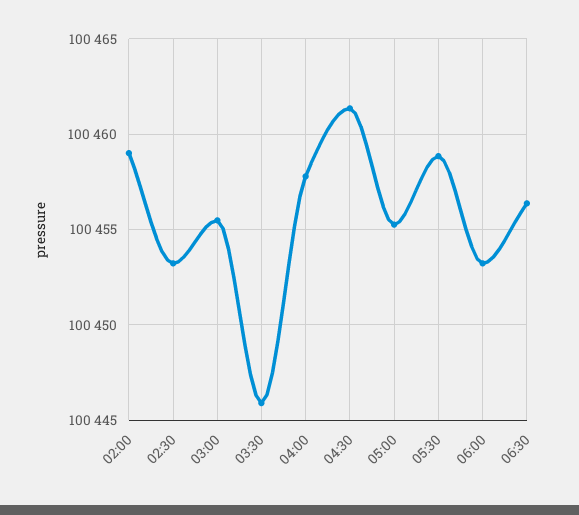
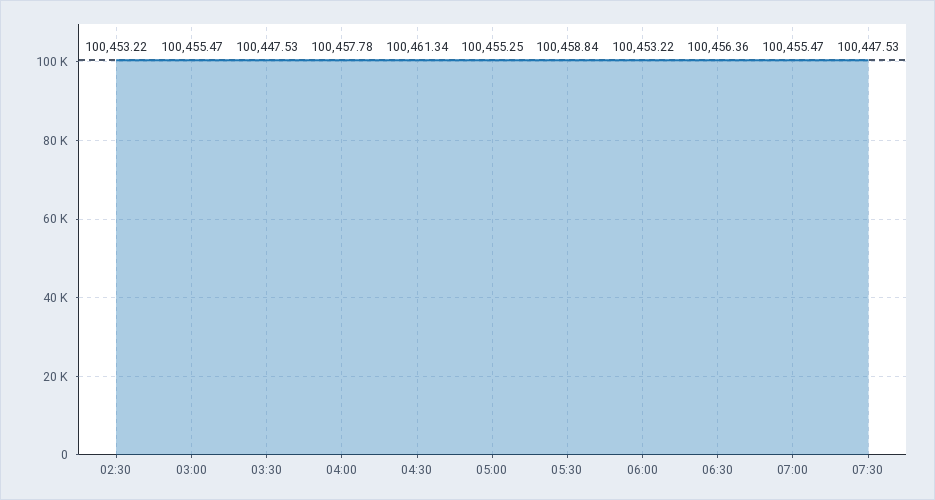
02:00: 100459 -> none
03:30: 100446 -> 100447.53
07:00: none -> 100455.47
07:30: none -> 100447.53

